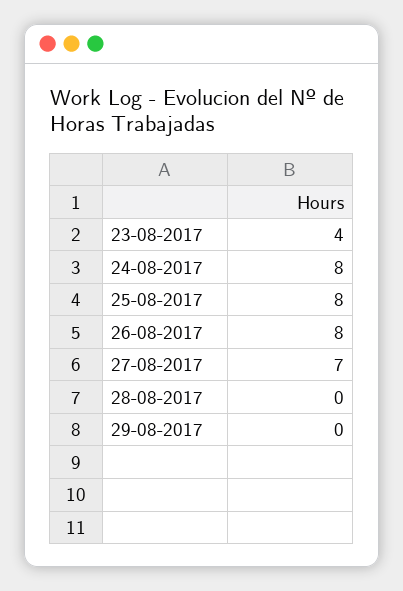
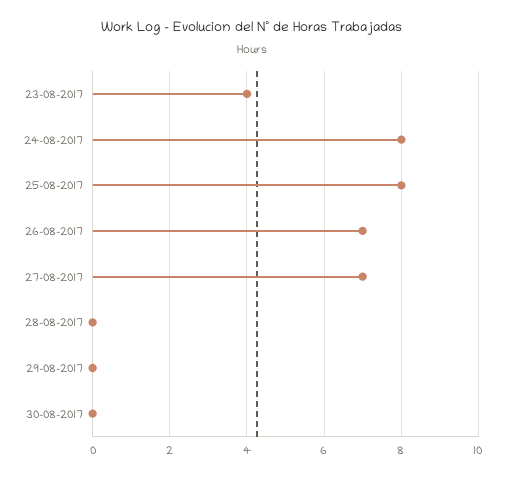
26-08-2017: 8 -> 7
30-08-2017: none -> 0

